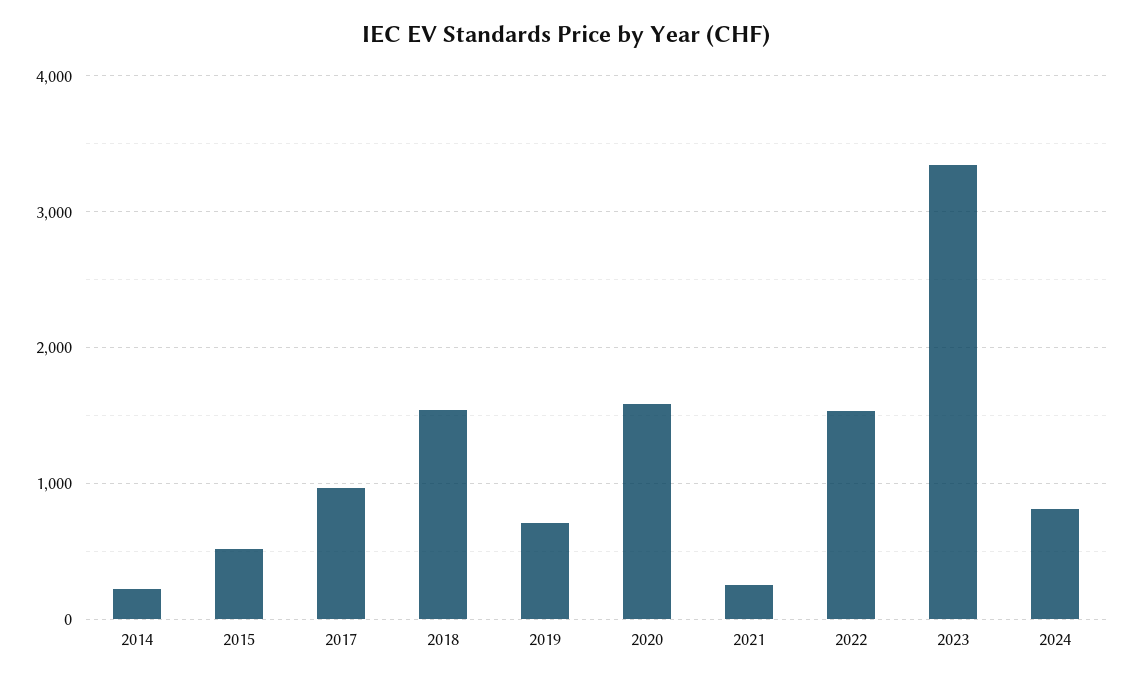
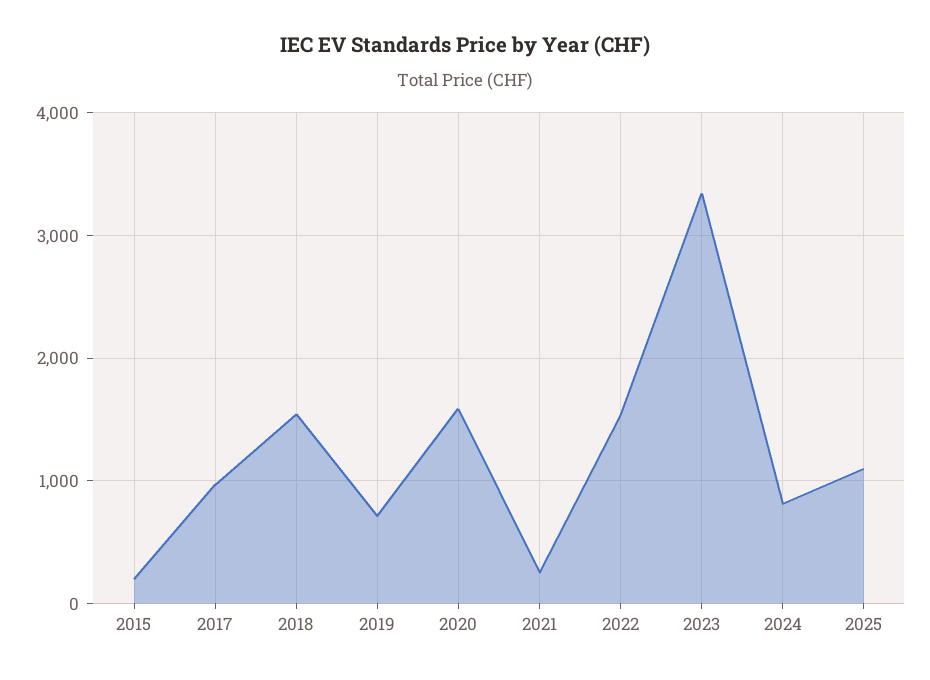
2014: 200 -> none
2015: 500 -> 200
2025: none -> 1100

